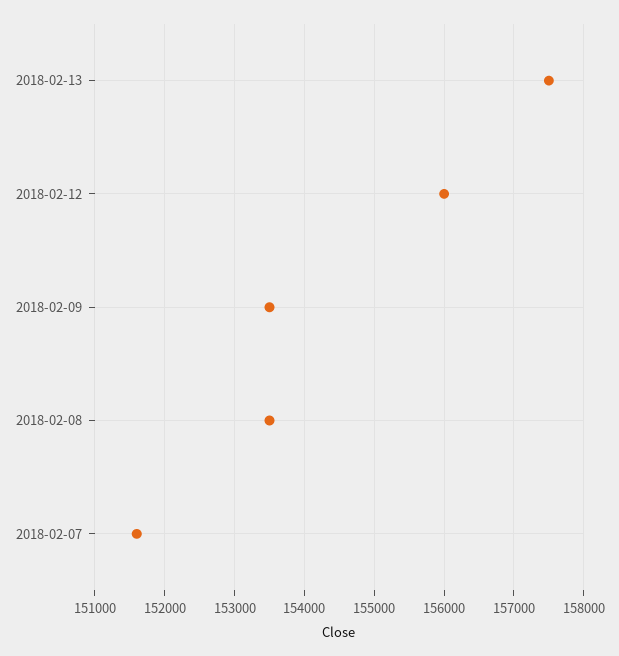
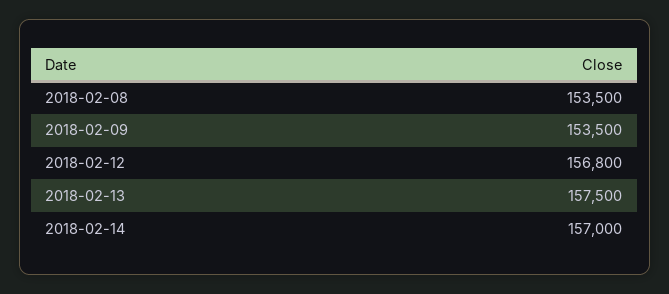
2018-02-12: 156000 -> 156800
2018-02-07: 151600 -> none
2018-02-14: none -> 157000

